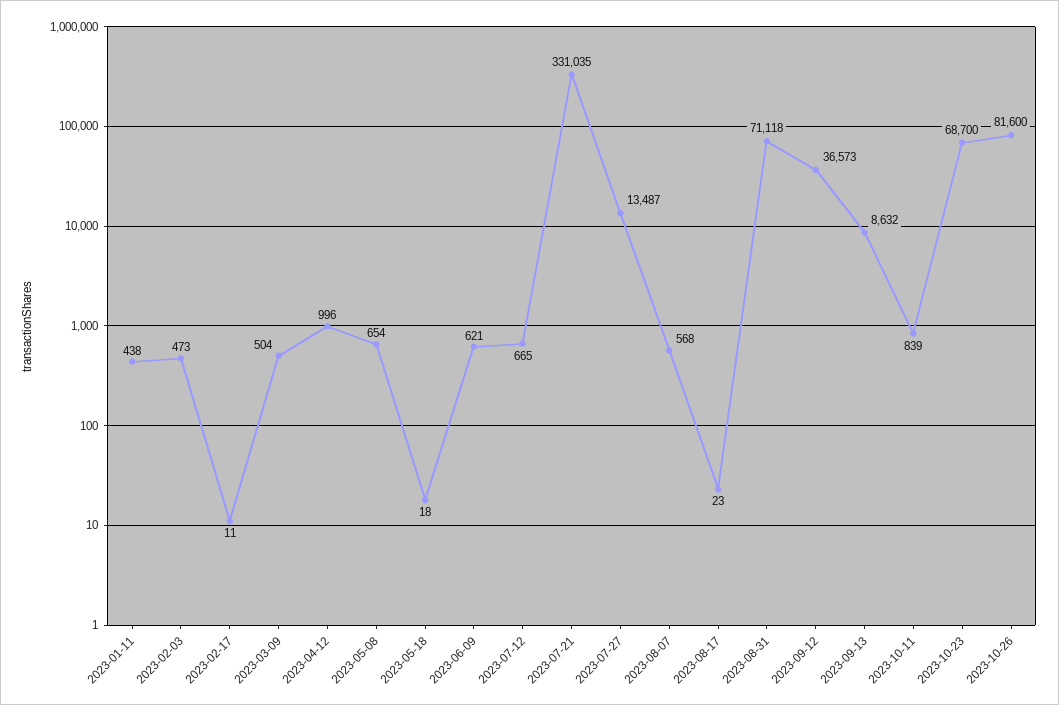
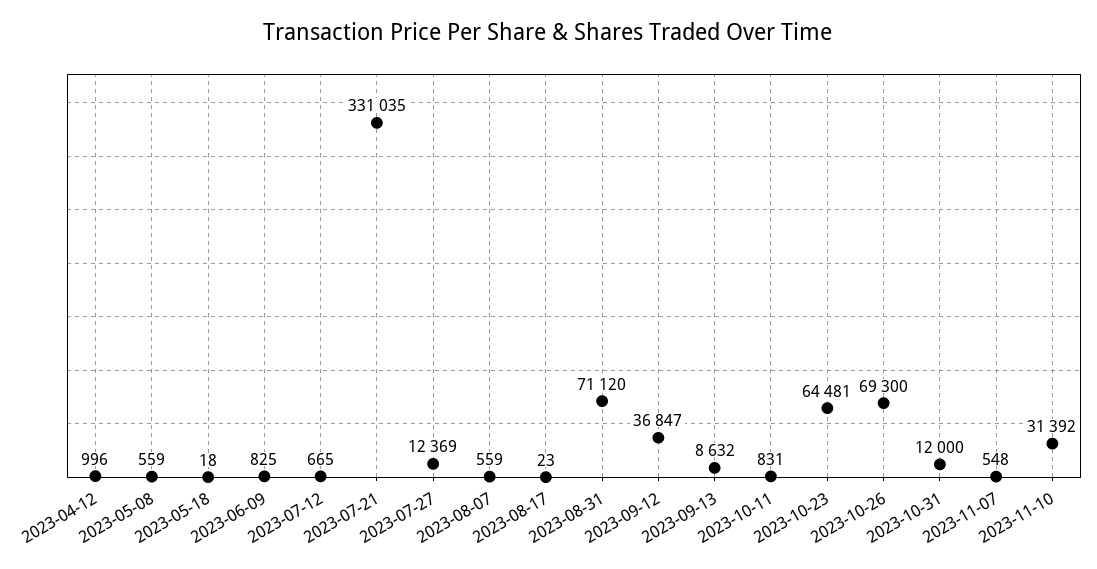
2023-01-11: 438 -> none
2023-02-03: 473 -> none
2023-02-17: 11 -> none
2023-03-09: 504 -> none
2023-05-08: 654 -> 559
2023-06-09: 621 -> 825
2023-07-27: 13487 -> 12369
2023-08-07: 568 -> 559
2023-08-31: 71118 -> 71120
2023-09-12: 36573 -> 36847
2023-10-11: 839 -> 831
2023-10-23: 68700 -> 64481
2023-10-26: 81600 -> 69300
2023-10-31: none -> 12000
2023-11-07: none -> 548
2023-11-10: none -> 31392

